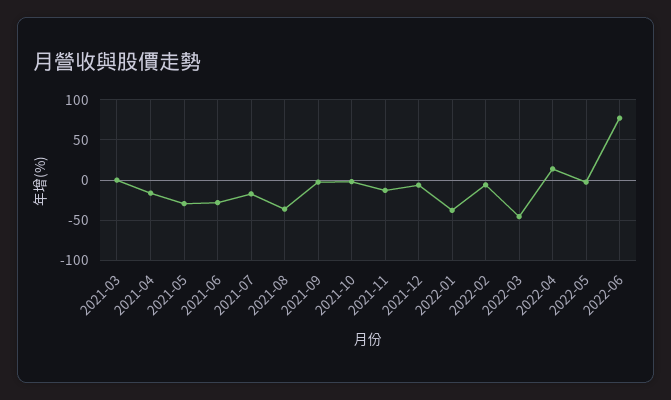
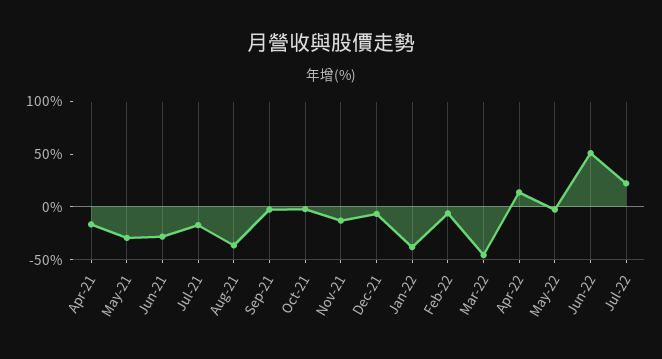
2021-03: 0 -> none
2022-06: 80 -> 50
Jul-22: none -> 20

